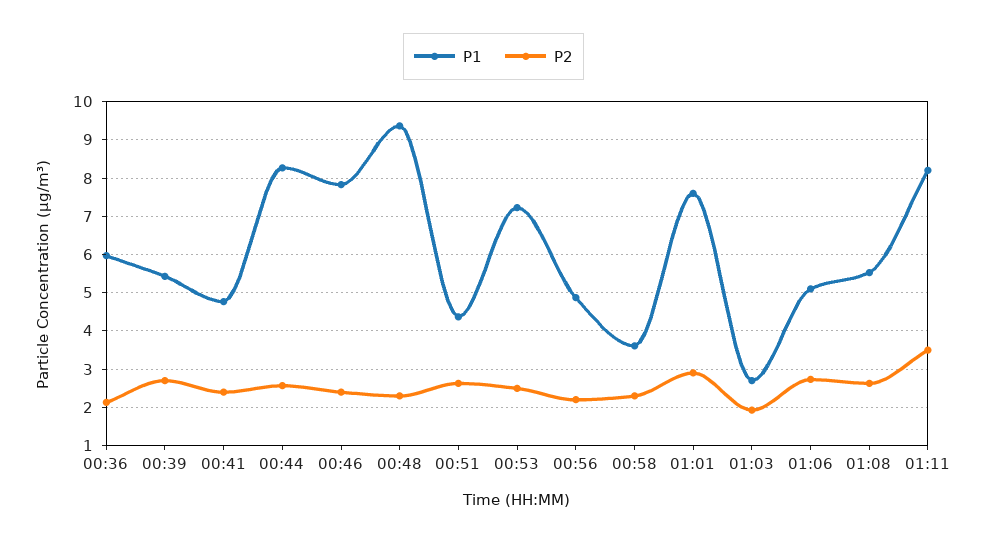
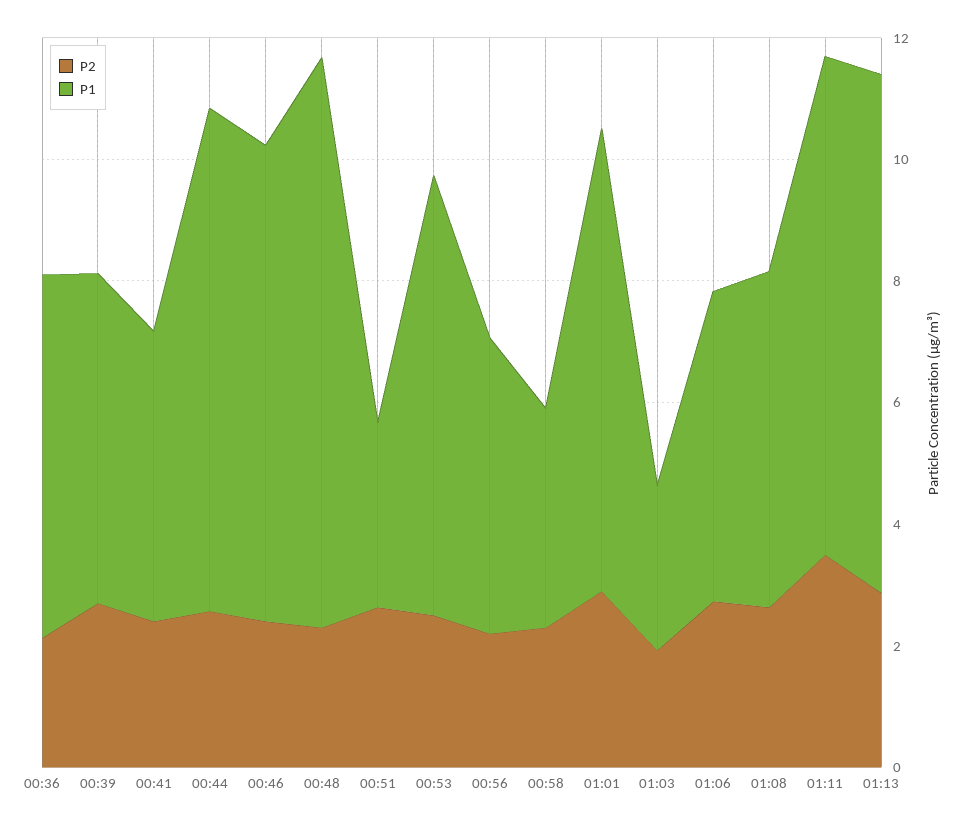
P1, 00:51: 4.4 -> 3
P2, 01:13: none -> 3
P1, 01:13: none -> 8.5

